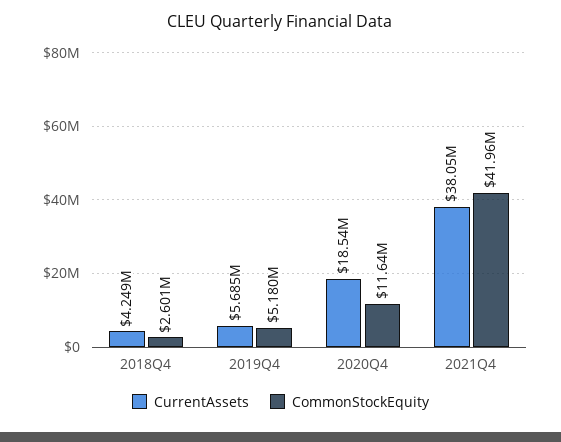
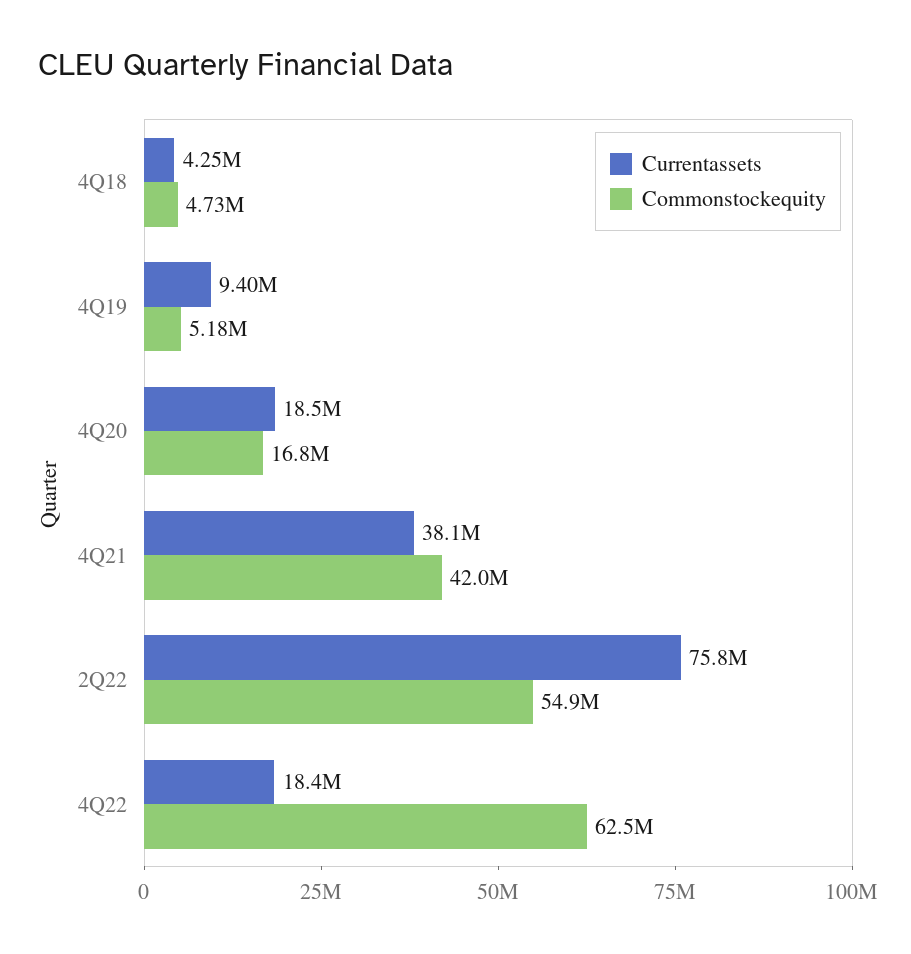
CommonStockEquity, 2018Q4: 2601000 -> 4730000
CurrentAssets, 2019Q4: 5685000 -> 9400000
CommonStockEquity, 2020Q4: 11640000 -> 16800000
CurrentAssets, 2Q22: none -> 75800000
CommonStockEquity, 2Q22: none -> 54900000
CurrentAssets, 4Q22: none -> 18400000
CommonStockEquity, 4Q22: none -> 62500000

